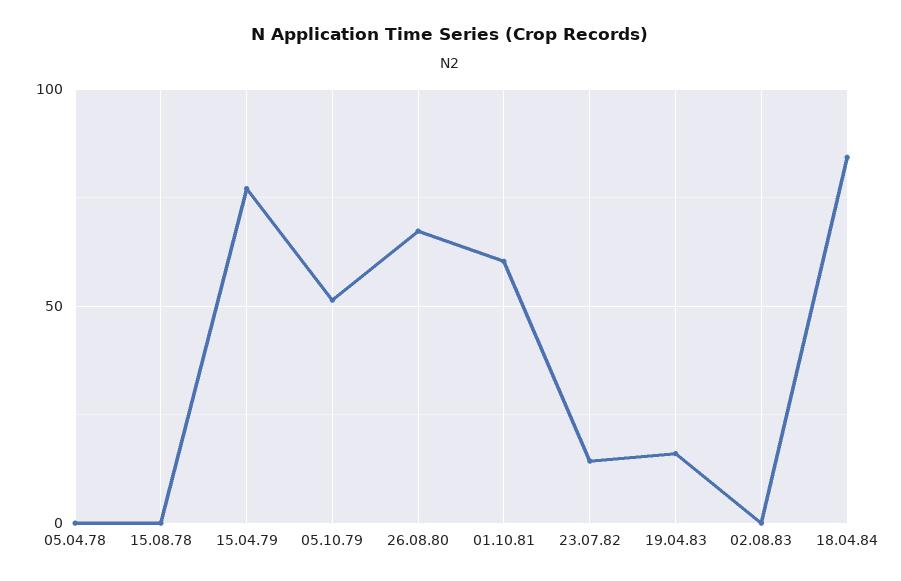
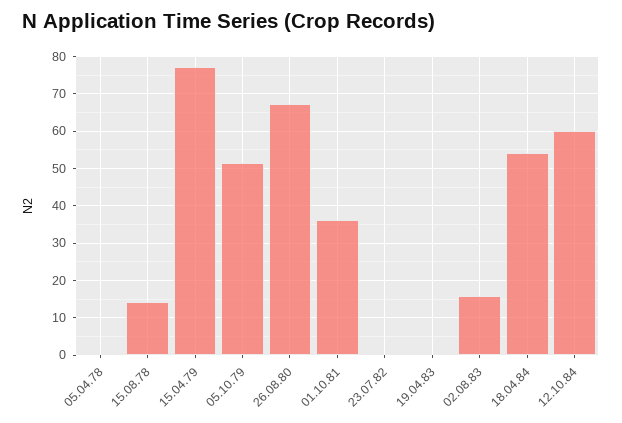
15.08.78: 0 -> 14
01.10.81: 60 -> 36
23.07.82: 15 -> 0
19.04.83: 15 -> 0
02.08.83: 0 -> 16
18.04.84: 85 -> 54
12.10.84: none -> 60

